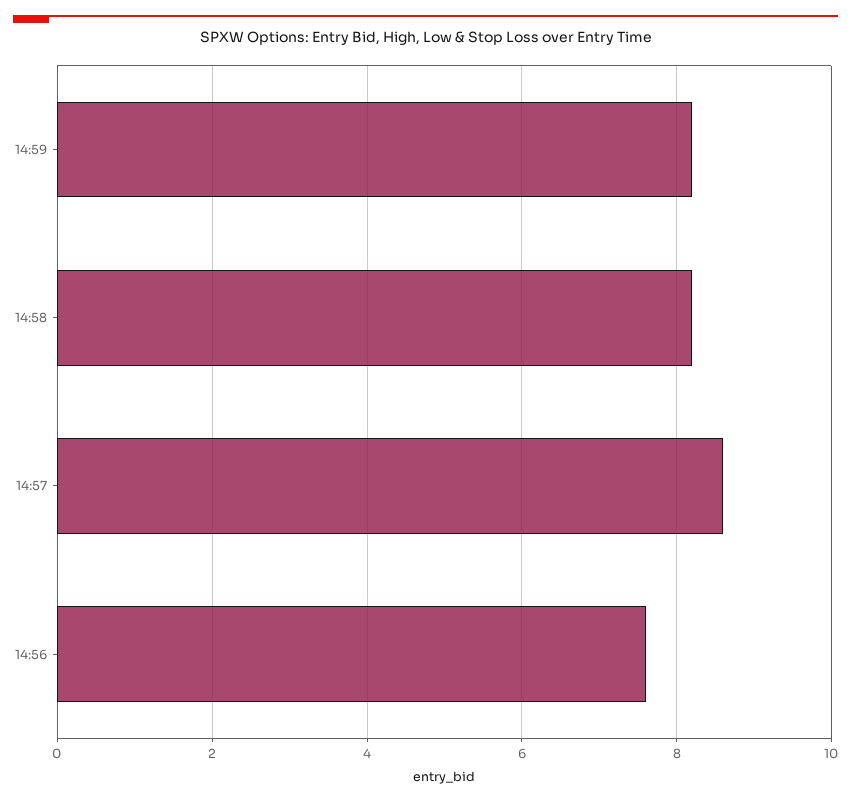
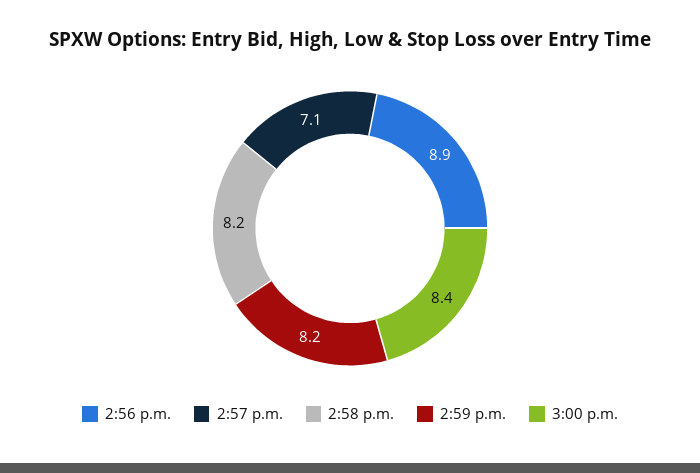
14:57: 8.5 -> 7.1
14:56: 7.5 -> 8.9
3:00 p.m.: none -> 8.4

